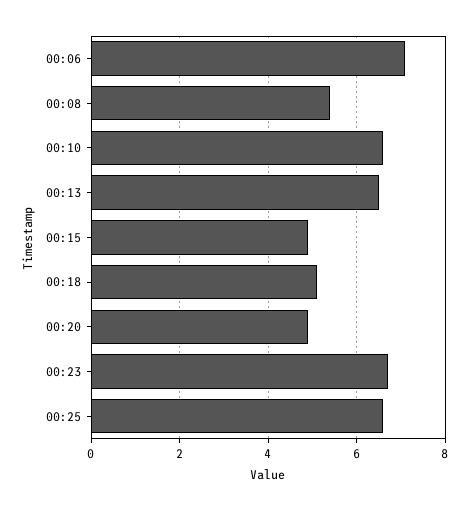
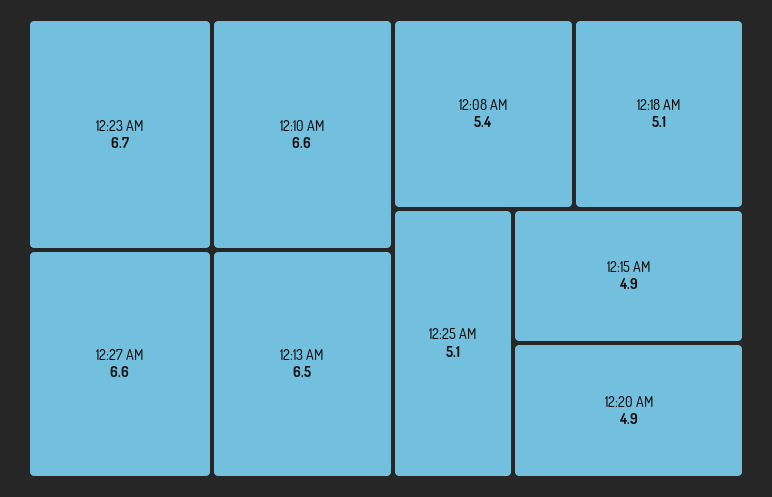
00:06: 7 -> none
00:25: 6.5 -> 5.1
12:27 AM: none -> 6.6

